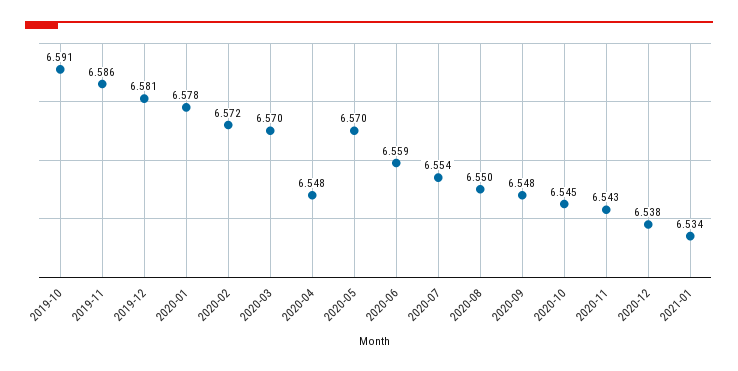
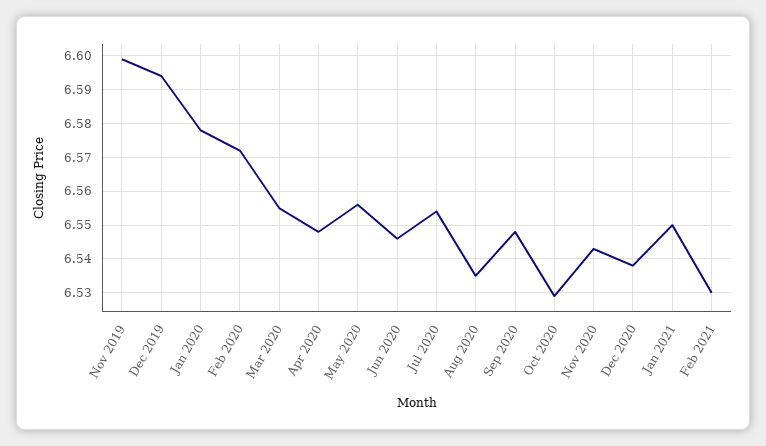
2019-10: 6.591 -> none
2019-11: 6.586 -> 6.6
2019-12: 6.581 -> 6.595
2020-03: 6.57 -> 6.555
2020-05: 6.57 -> 6.555
2020-06: 6.559 -> 6.545
2020-08: 6.55 -> 6.535
2020-10: 6.545 -> 6.53
2021-01: 6.534 -> 6.55
Feb 2021: none -> 6.53

